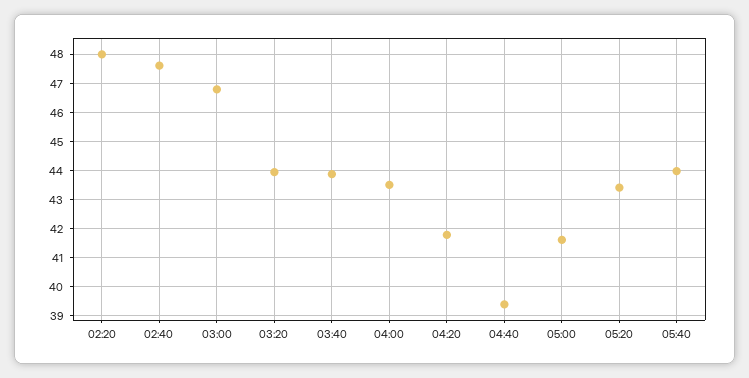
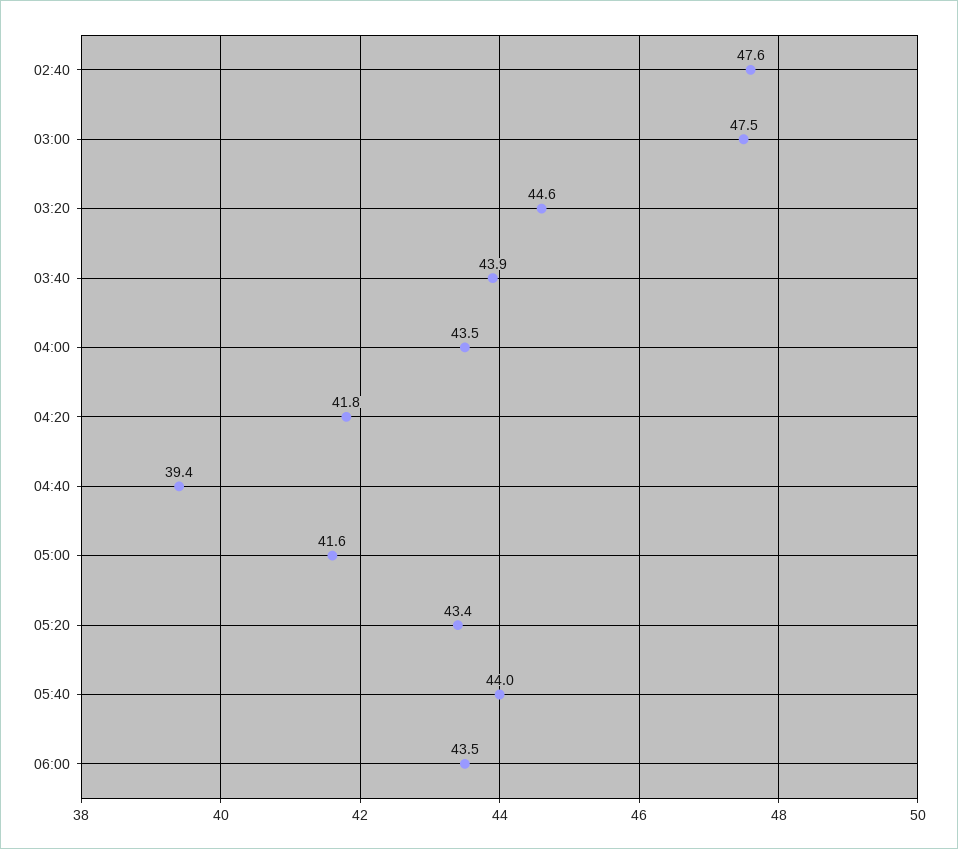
02:20: 48 -> none
03:00: 46.75 -> 47.5
03:20: 44 -> 44.6
06:00: none -> 43.5

